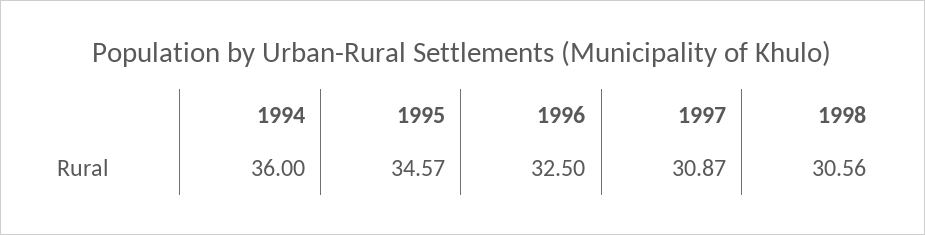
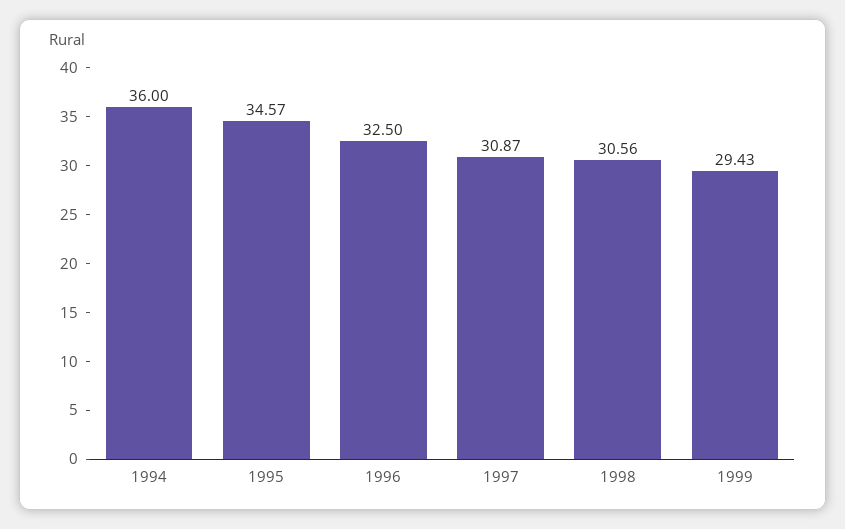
1999: none -> 29.43

